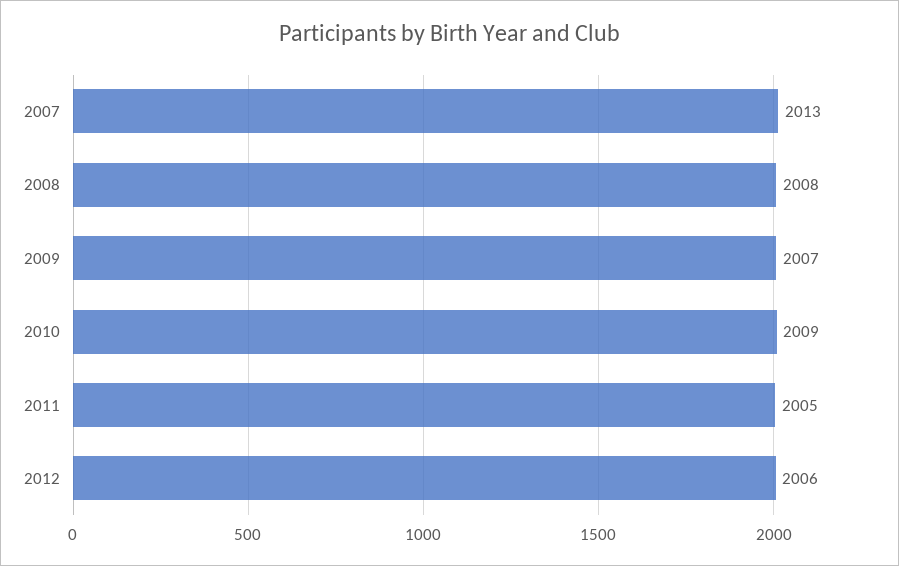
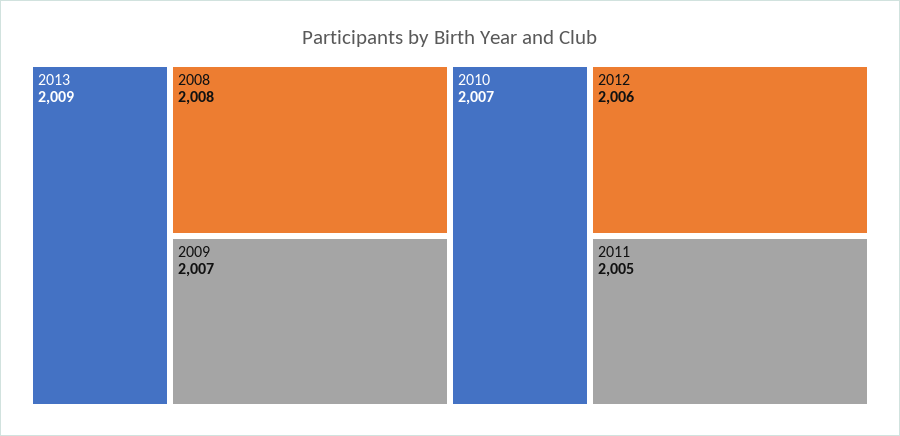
2007: 2013 -> none
2010: 2009 -> 2007
2013: none -> 2009

